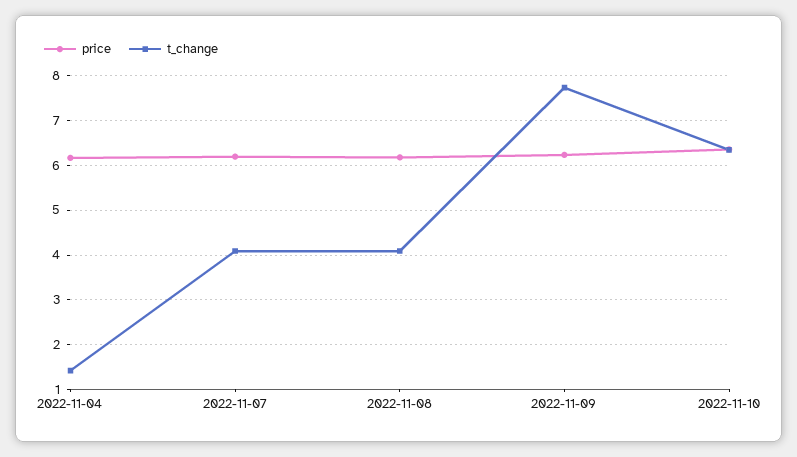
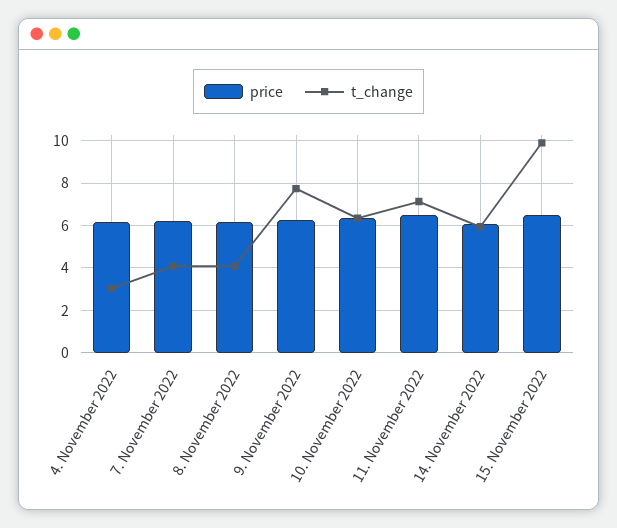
t_change, 2022-11-04: 1.4 -> 3
price, 11. November 2022: none -> 6.5
t_change, 11. November 2022: none -> 7
price, 14. November 2022: none -> 6
t_change, 14. November 2022: none -> 6
price, 15. November 2022: none -> 6.5
t_change, 15. November 2022: none -> 10

